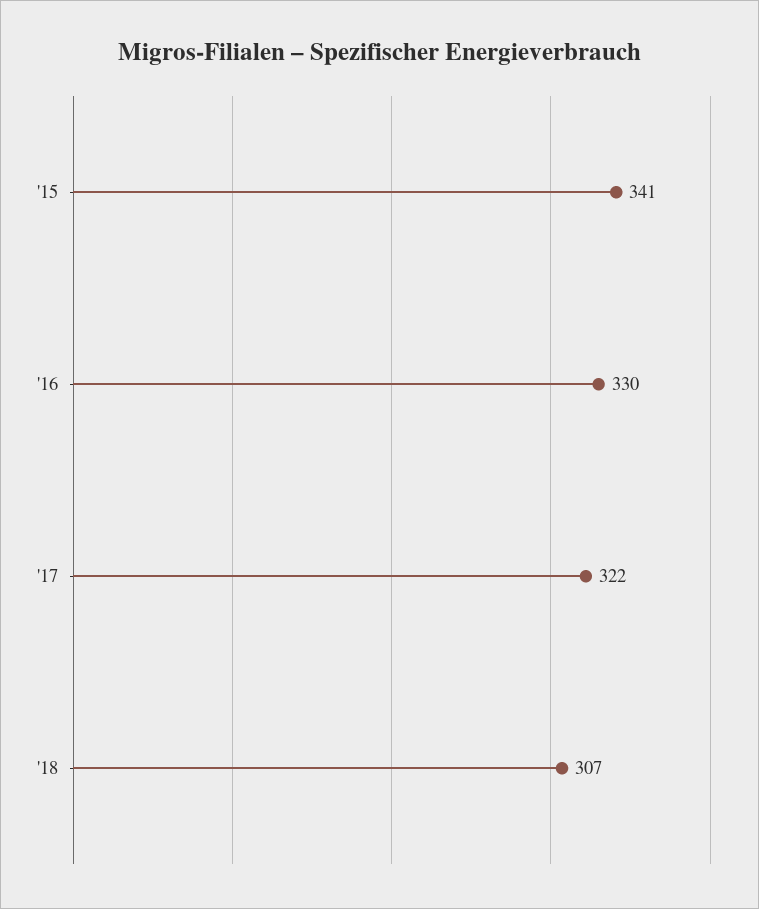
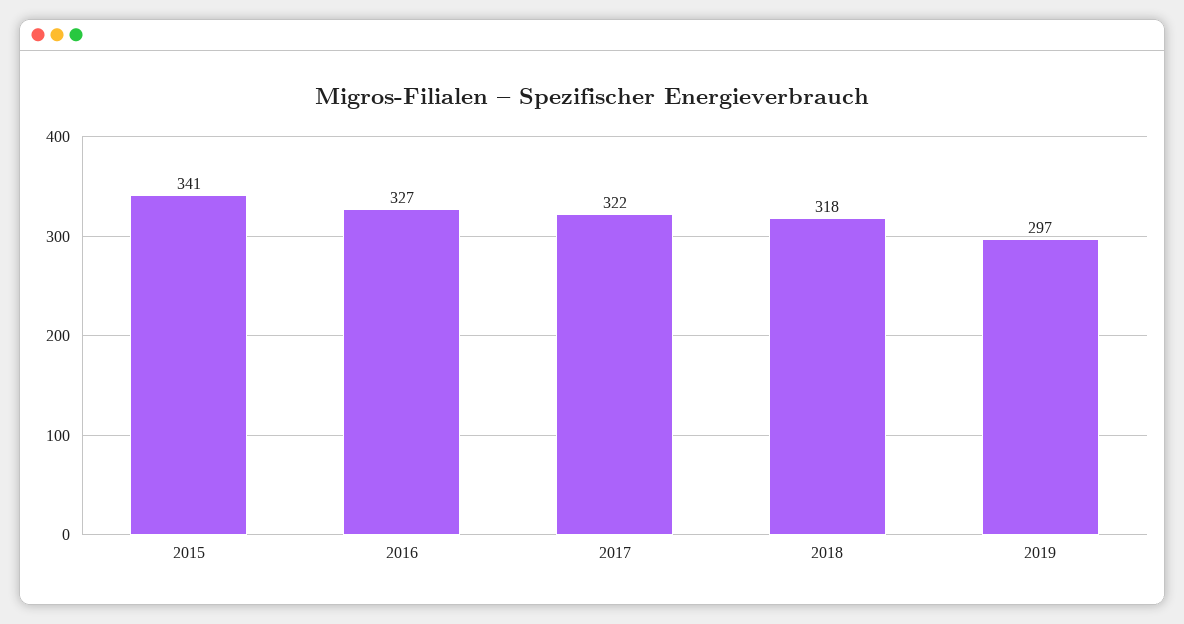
'16: 330 -> 327
'18: 307 -> 318
2019: none -> 297

